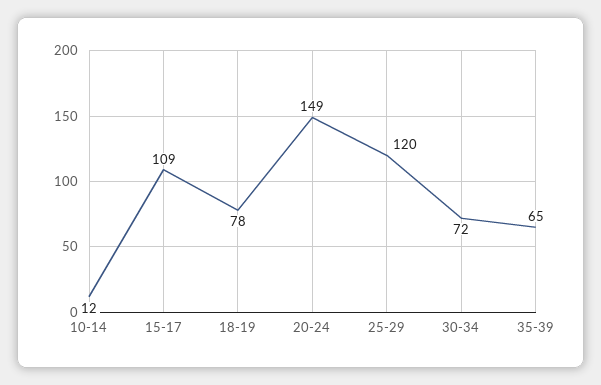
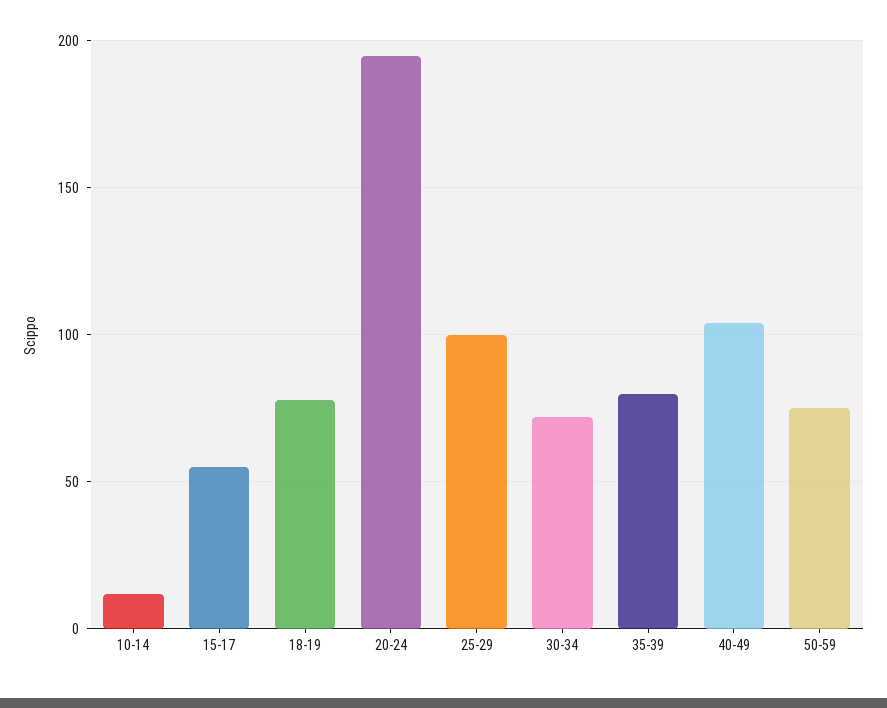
15-17: 109 -> 55
20-24: 149 -> 195
25-29: 120 -> 100
35-39: 65 -> 80
40-49: none -> 105
50-59: none -> 75

